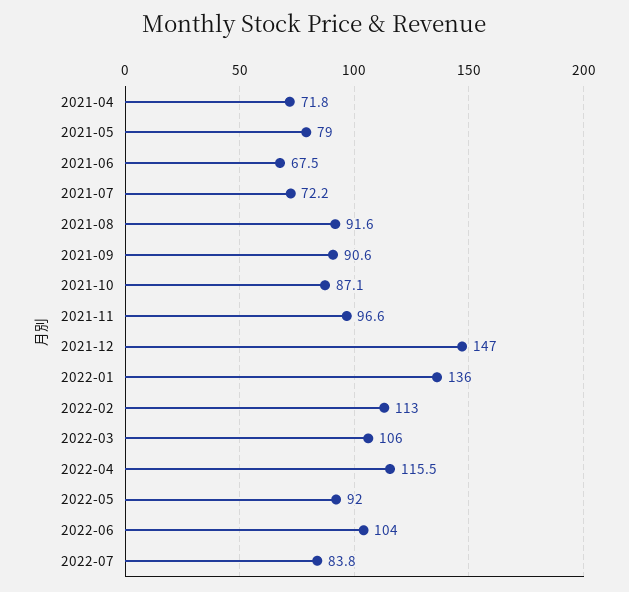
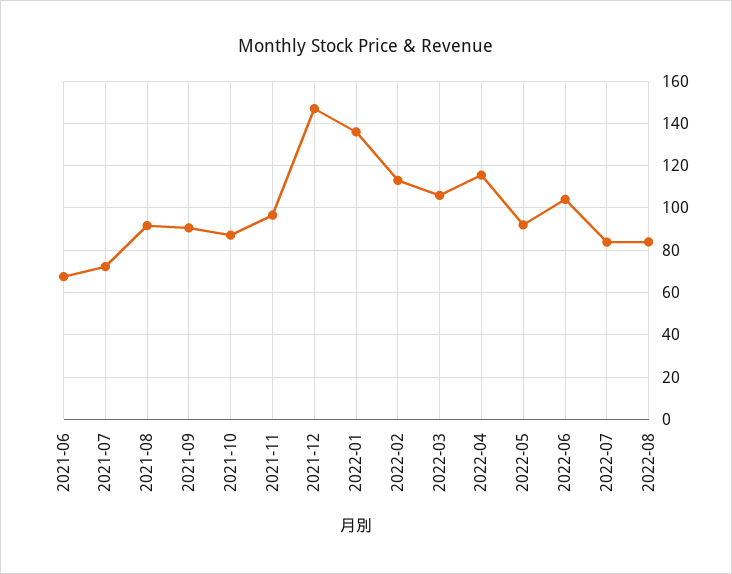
2021-04: 71.8 -> none
2021-05: 79 -> none
2022-08: none -> 85

